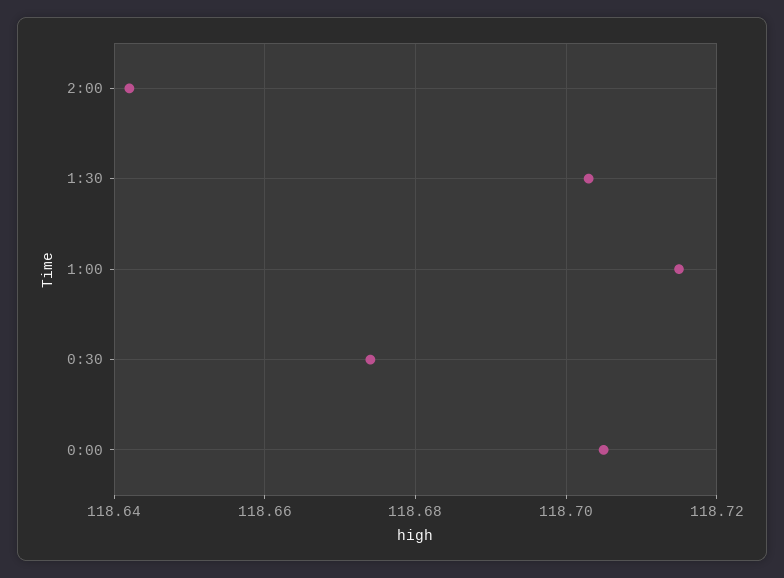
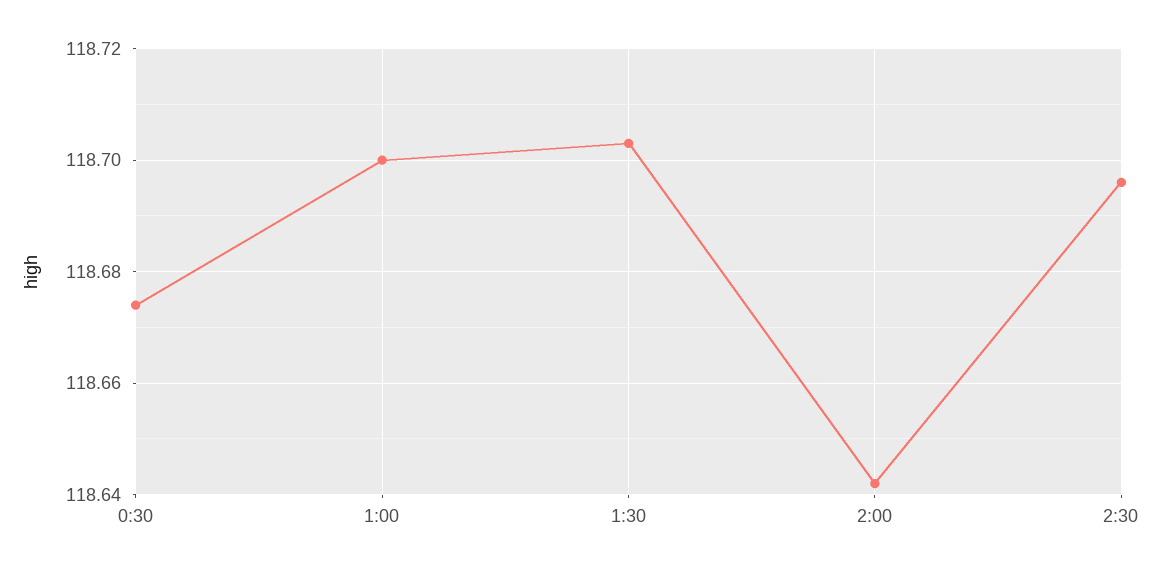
1:00: 118.715 -> 118.7
0:00: 118.705 -> none
2:30: none -> 118.695

